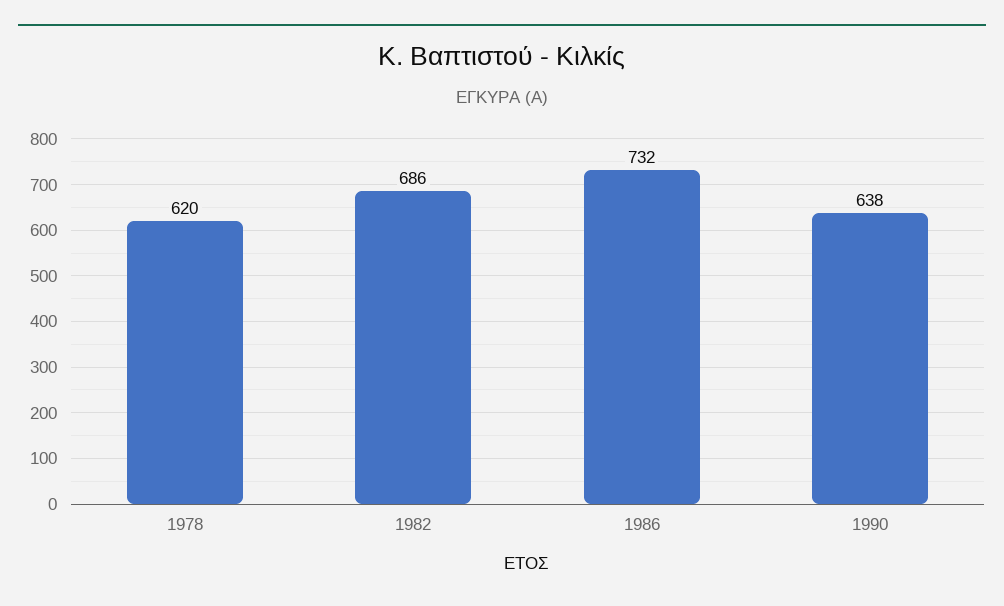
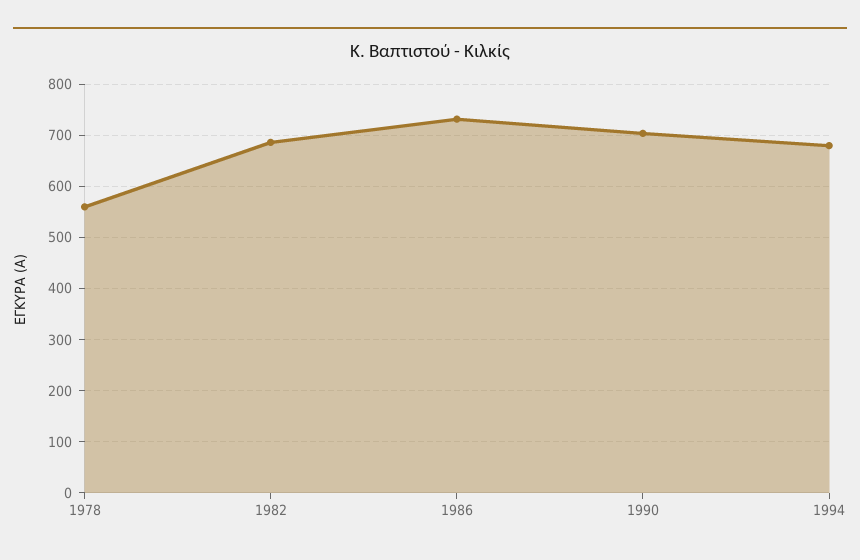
1978: 620 -> 560
1990: 638 -> 700
1994: none -> 680

